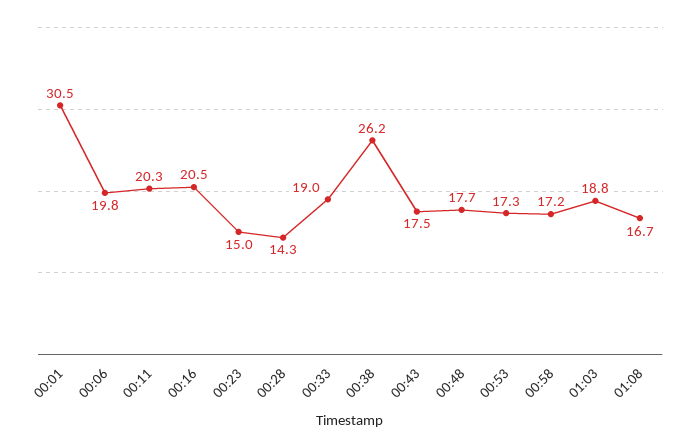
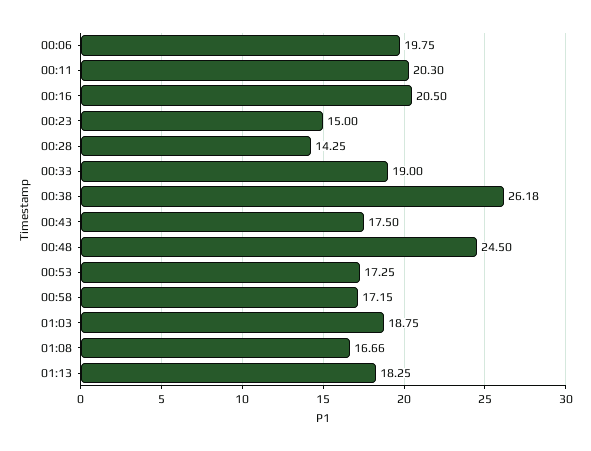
00:01: 30.5 -> none
00:48: 17.7 -> 24.5
01:13: none -> 18.25

